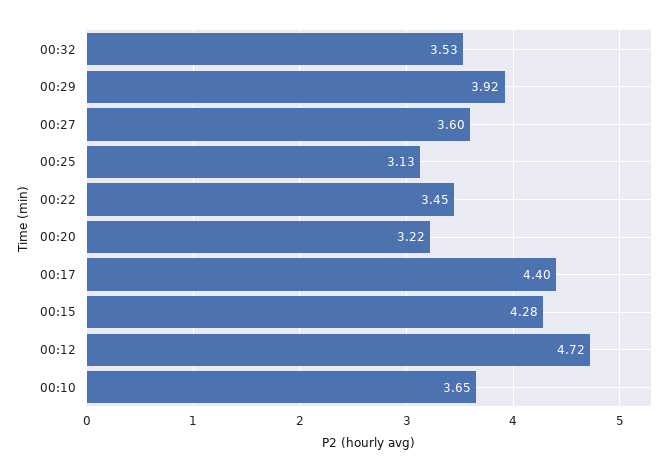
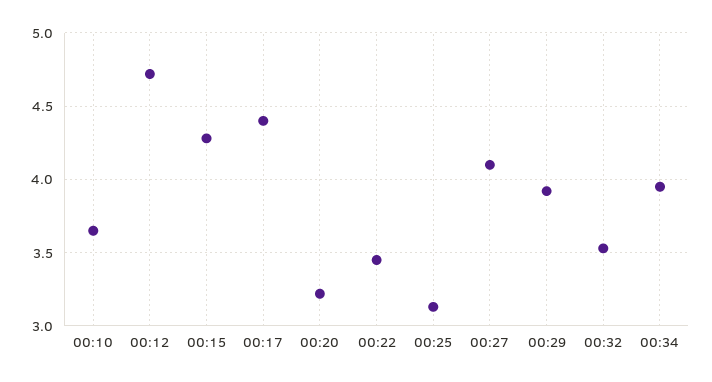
00:27: 3.6 -> 4.1
00:34: none -> 3.95

